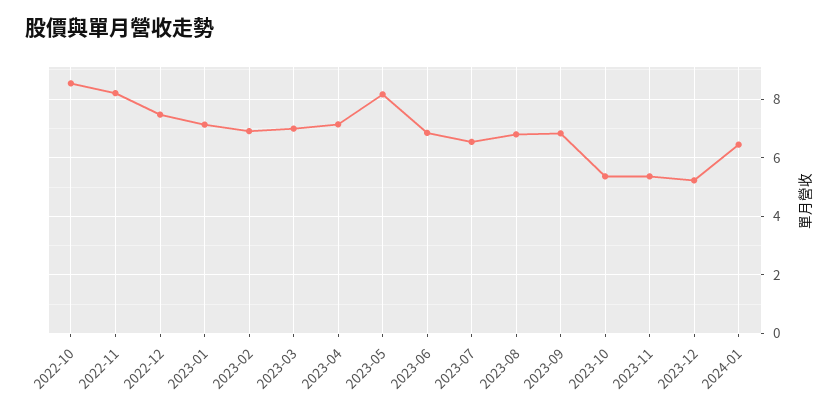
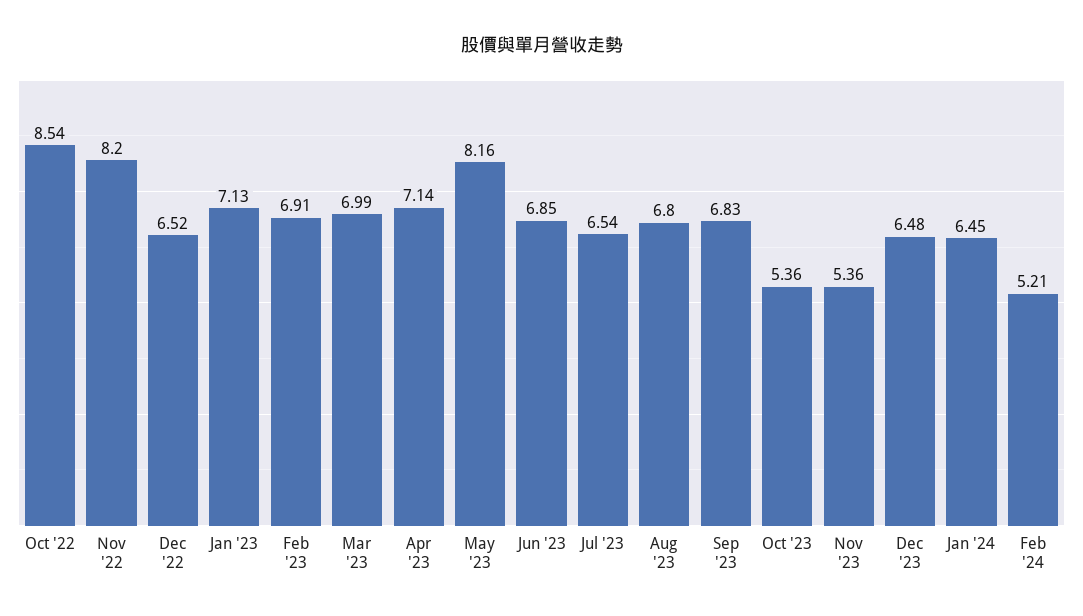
2022-12: 7.5 -> 6.52
2023-12: 5.25 -> 6.48
Feb '24: none -> 5.21

